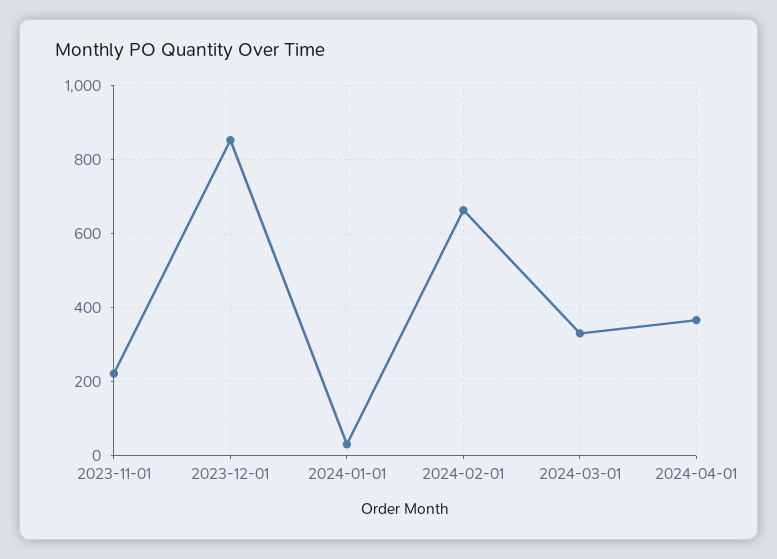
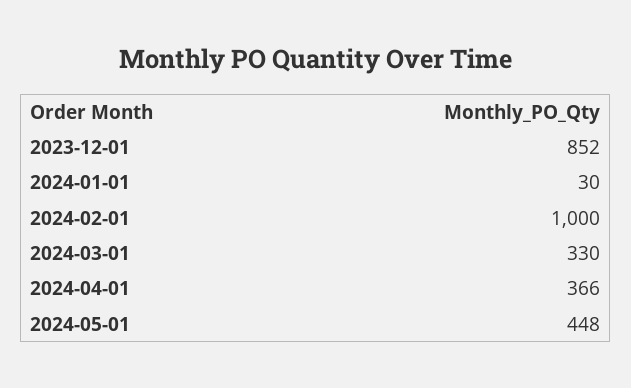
2023-11-01: 220 -> none
2024-02-01: 660 -> 1000
2024-05-01: none -> 448

